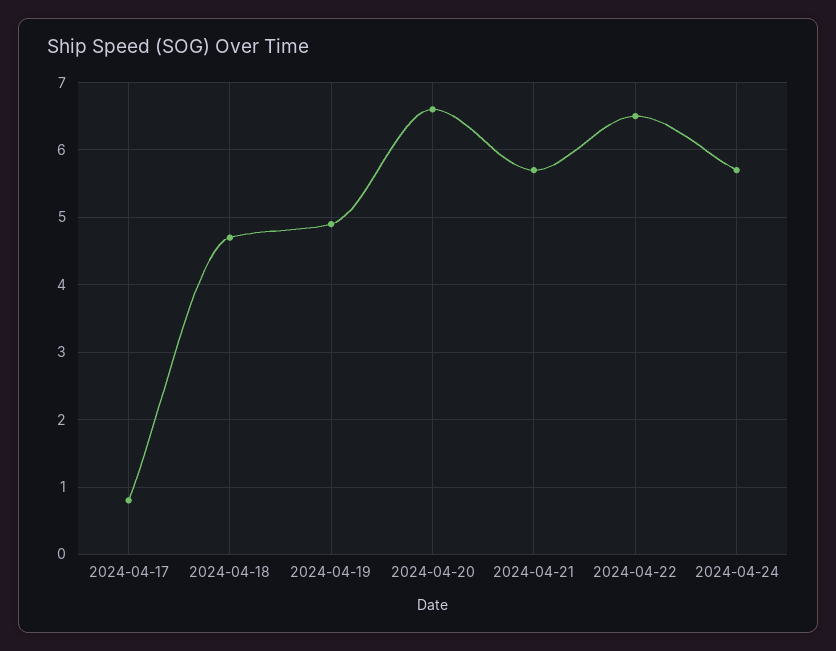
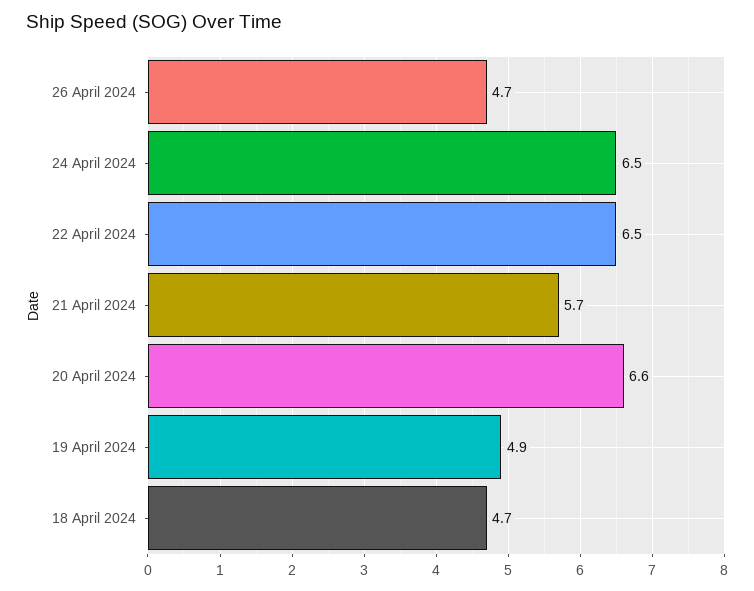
2024-04-17: 0.8 -> none
2024-04-24: 5.7 -> 6.5
26 April 2024: none -> 4.7

